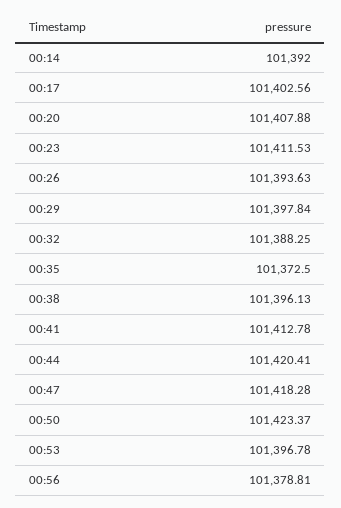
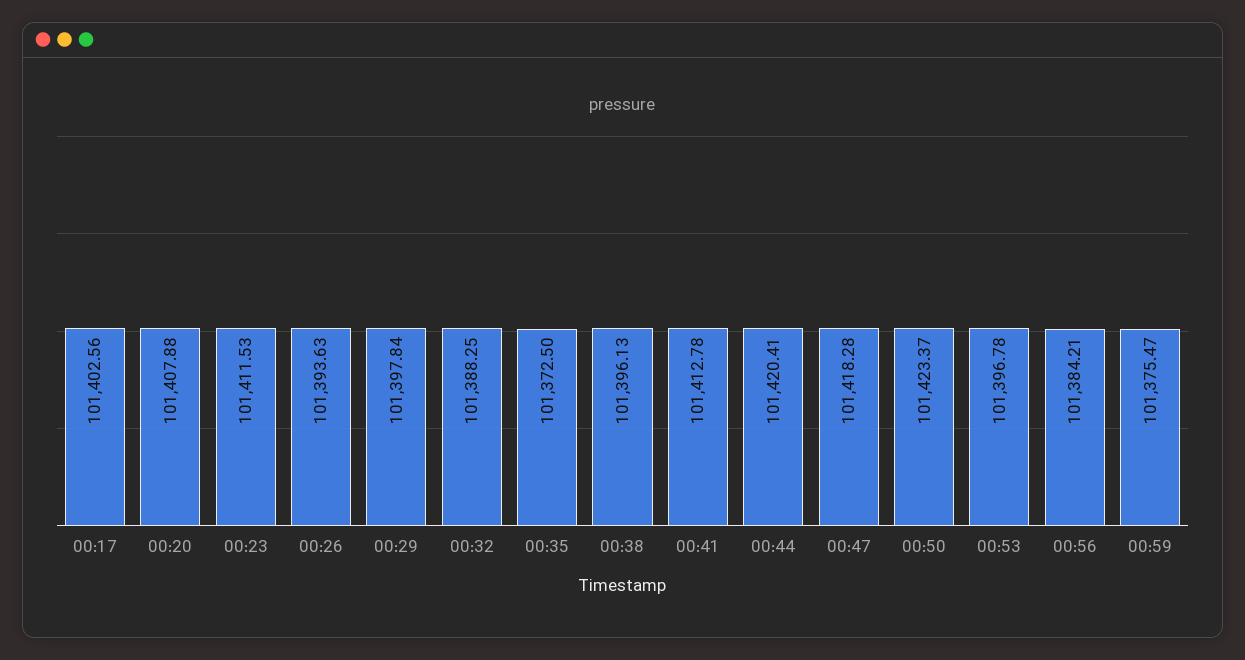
00:14: 101392 -> none
00:56: 101378.81 -> 101384.21
00:59: none -> 101375.47

